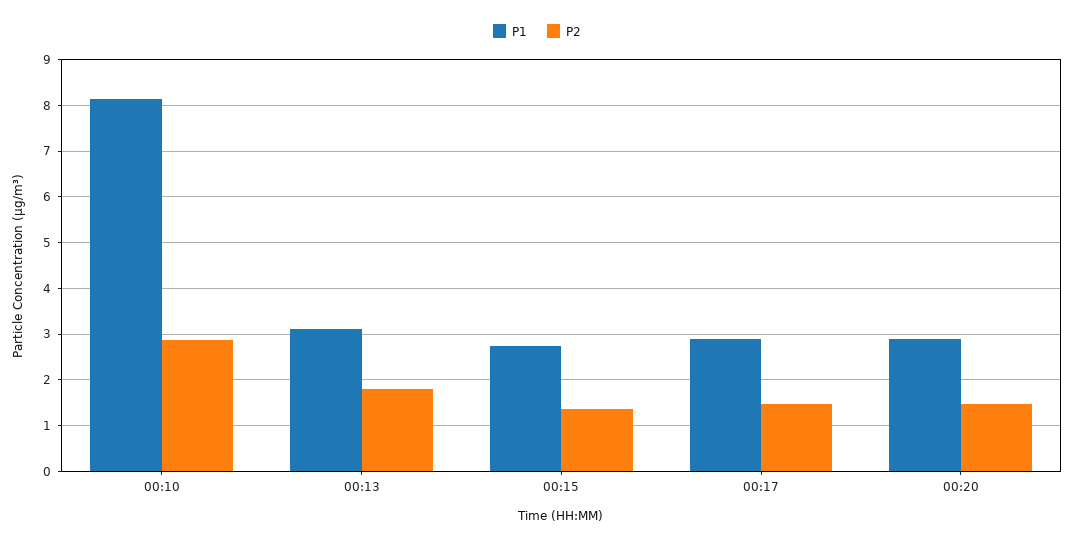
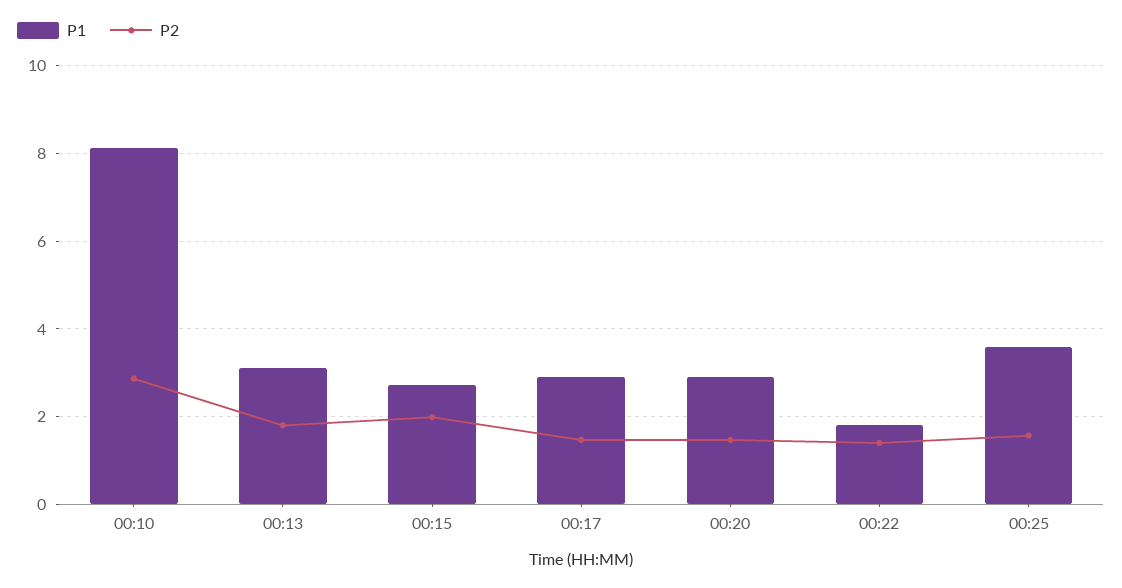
P2, 00:15: 1.4 -> 2
P1, 00:22: none -> 1.8
P2, 00:22: none -> 1.4
P1, 00:25: none -> 3.6
P2, 00:25: none -> 1.6

